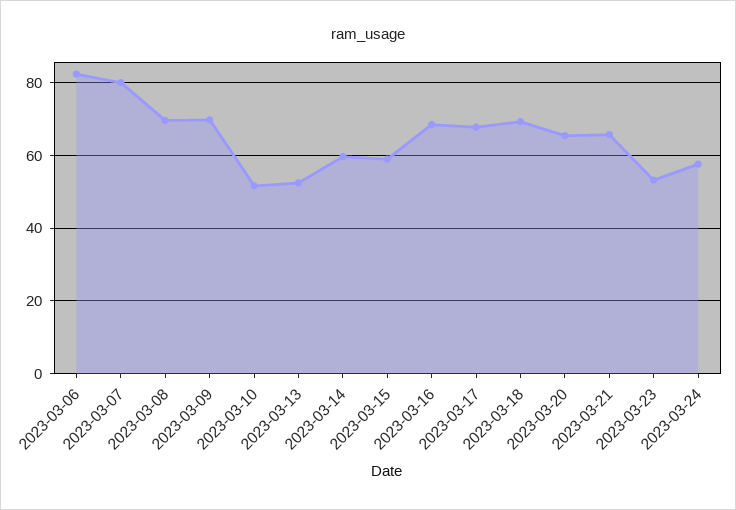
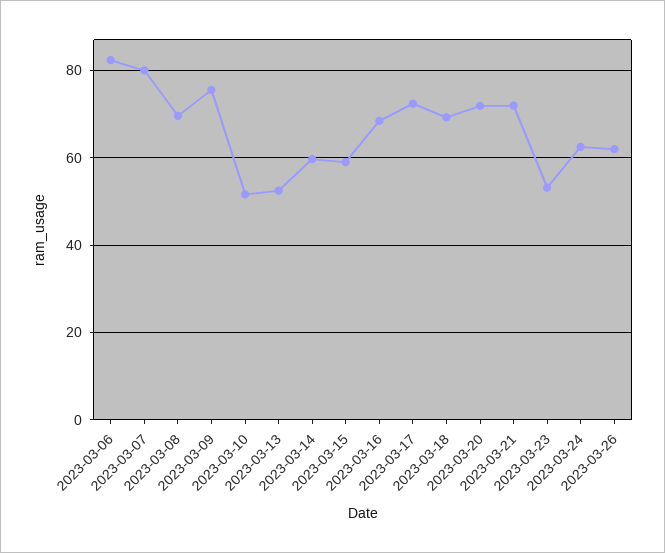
2023-03-09: 70 -> 76
2023-03-17: 68 -> 72
2023-03-20: 66 -> 72
2023-03-21: 66 -> 72
2023-03-24: 58 -> 62
2023-03-26: none -> 62

